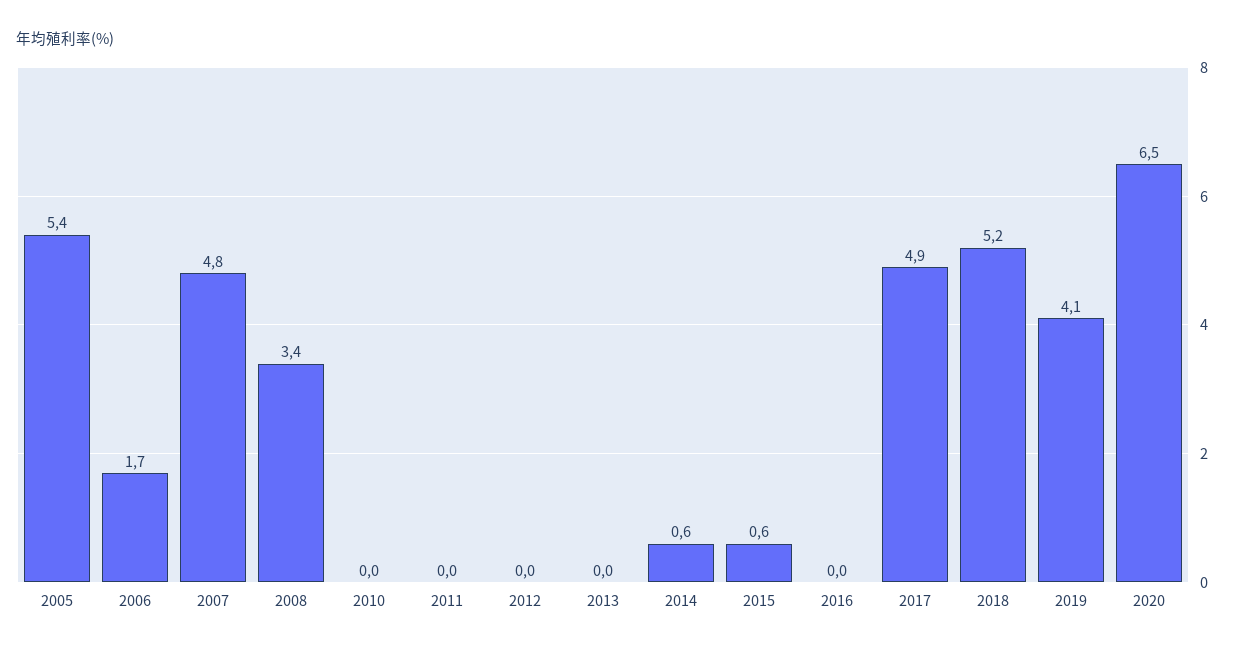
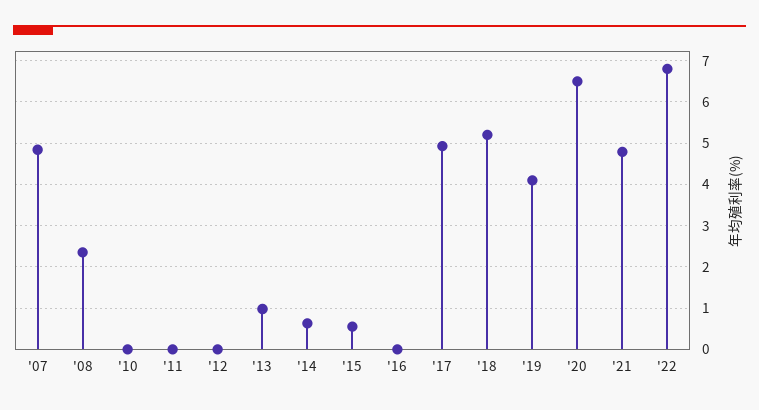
2005: 5.4 -> none
2006: 1.7 -> none
2008: 3.4 -> 2.4
2013: 0 -> 1
'21: none -> 4.8
'22: none -> 6.8

